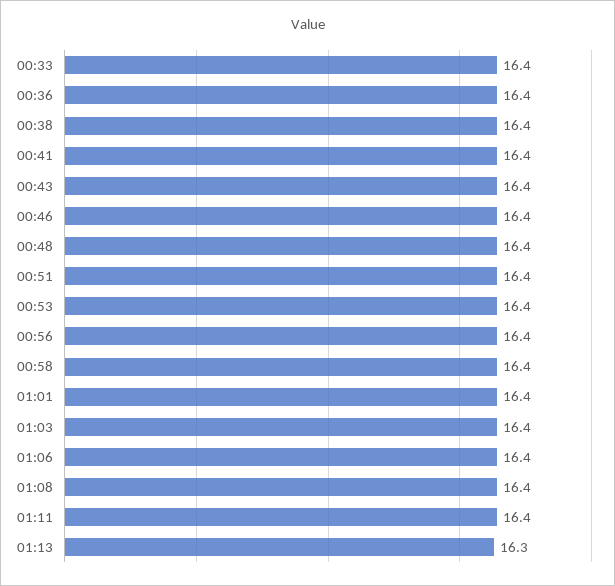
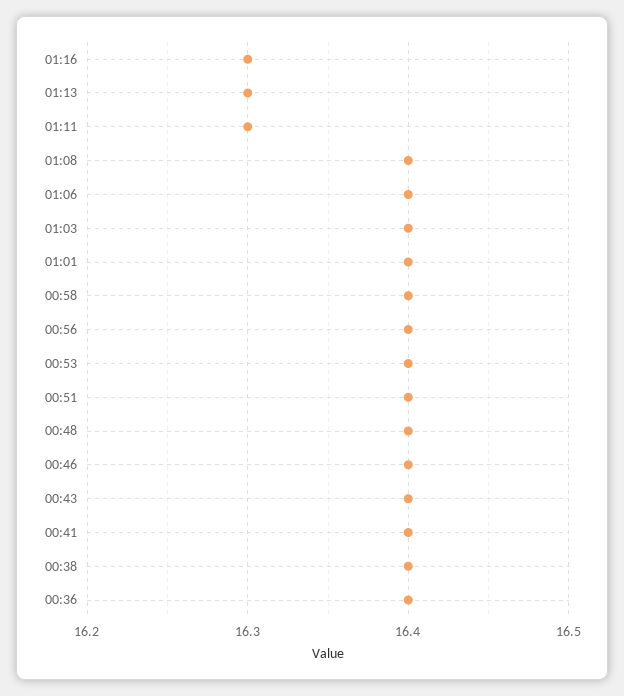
00:33: 16.4 -> none
01:11: 16.4 -> 16.3
01:16: none -> 16.3

